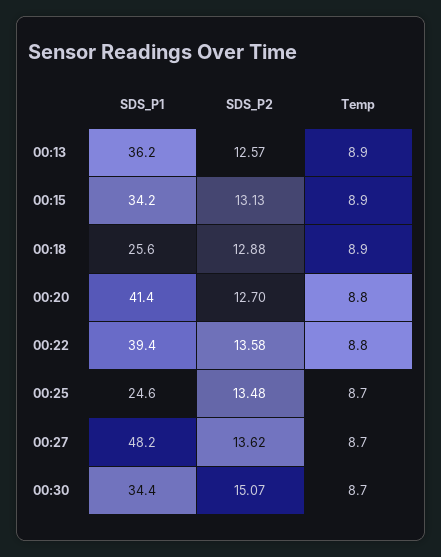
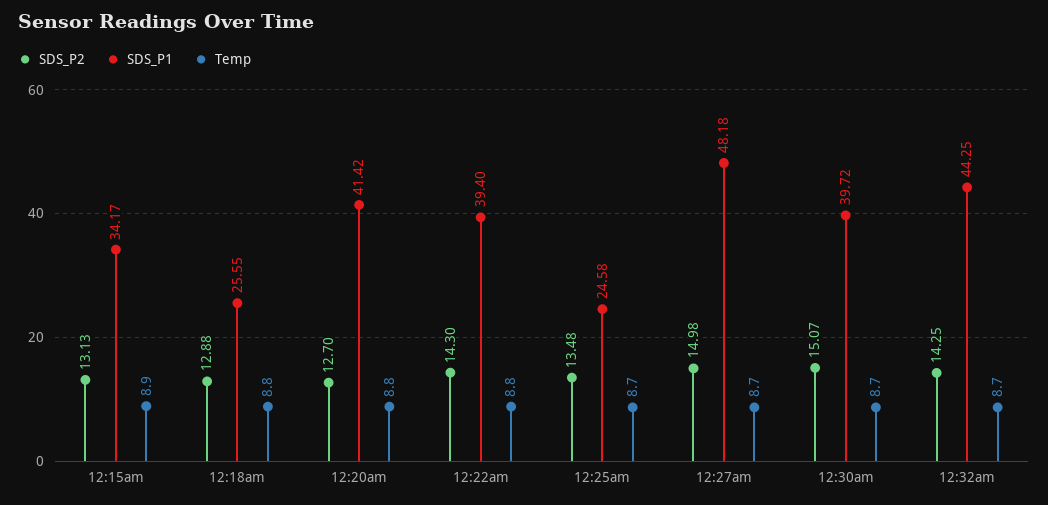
SDS_P1, 00:13: 36.2 -> none
SDS_P2, 00:13: 12.57 -> none
Temp, 00:13: 8.9 -> none
Temp, 00:18: 8.9 -> 8.8
SDS_P2, 00:22: 13.58 -> 14.3
SDS_P2, 00:27: 13.62 -> 14.98
SDS_P1, 00:30: 34.4 -> 39.72
SDS_P2, 12:32am: none -> 14.25
SDS_P1, 12:32am: none -> 44.25
Temp, 12:32am: none -> 8.7

